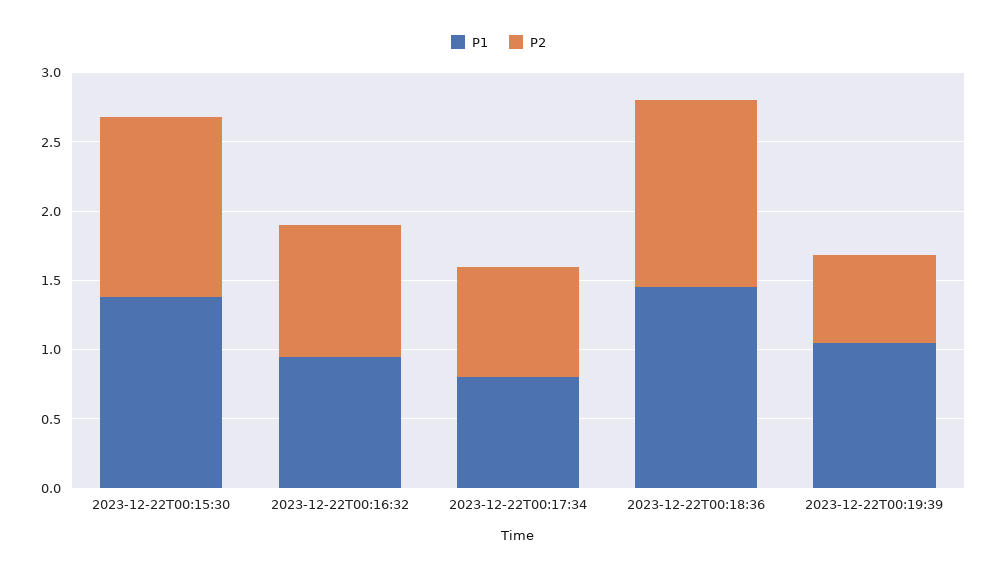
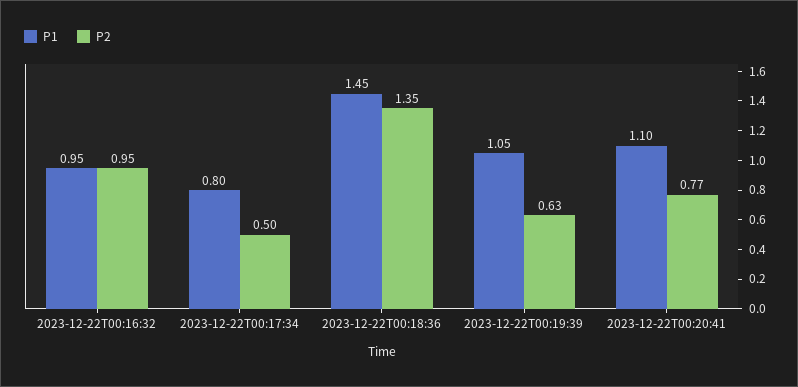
P1, 2023-12-22T00:15:30: 1.4 -> none
P2, 2023-12-22T00:15:30: 1.3 -> none
P2, 2023-12-22T00:17:34: 0.8 -> 0.5
P1, 2023-12-22T00:20:41: none -> 1.1
P2, 2023-12-22T00:20:41: none -> 0.77

